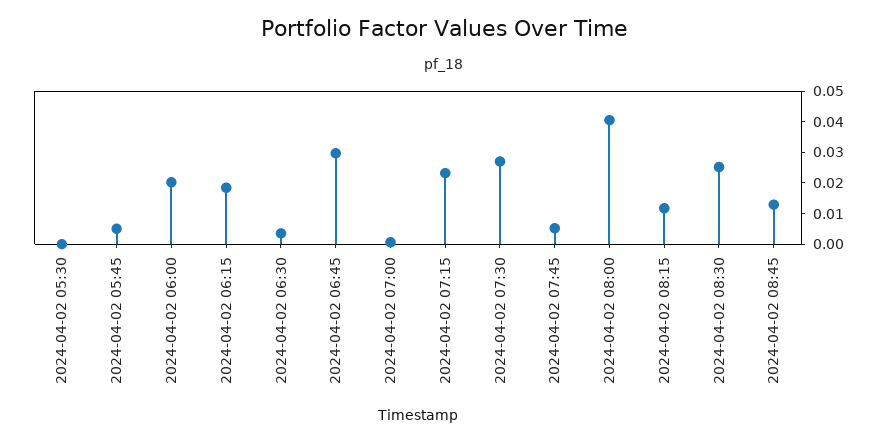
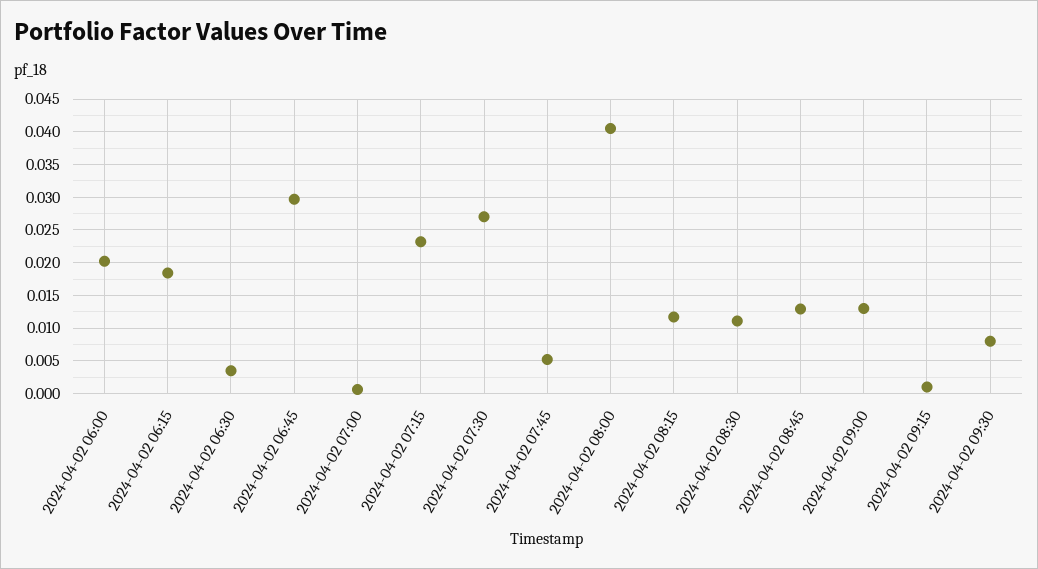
2024-04-02 05:30: 0 -> none
2024-04-02 05:45: 0.005 -> none
2024-04-02 08:30: 0.025 -> 0.011
2024-04-02 09:00: none -> 0.013
2024-04-02 09:15: none -> 0.001
2024-04-02 09:30: none -> 0.008

